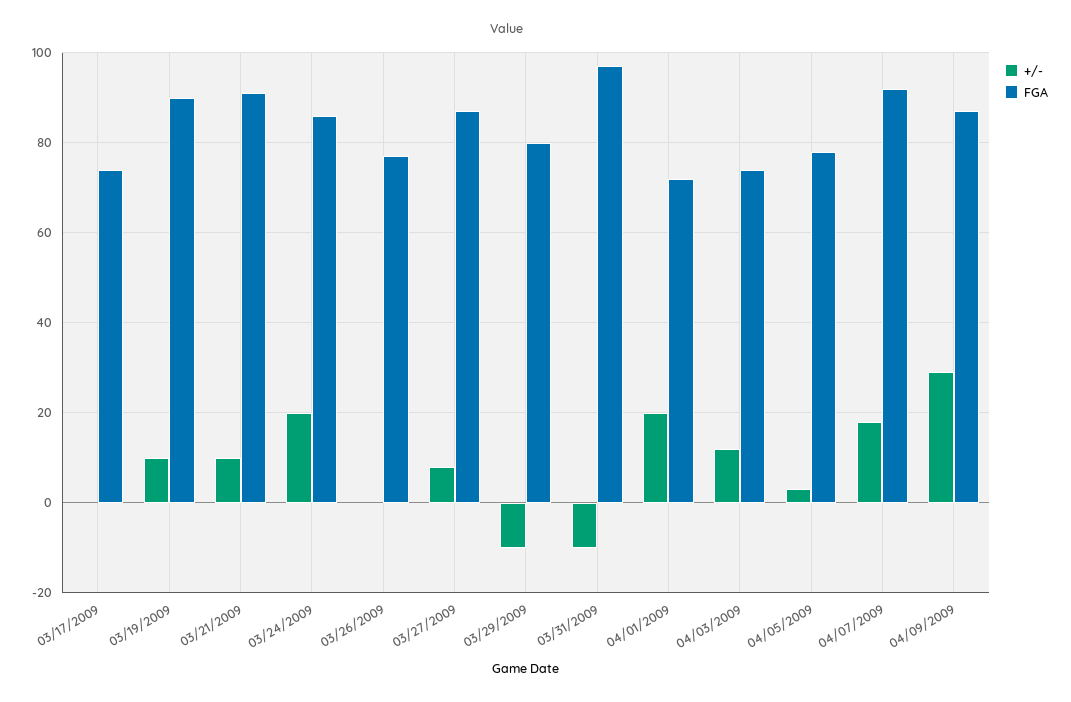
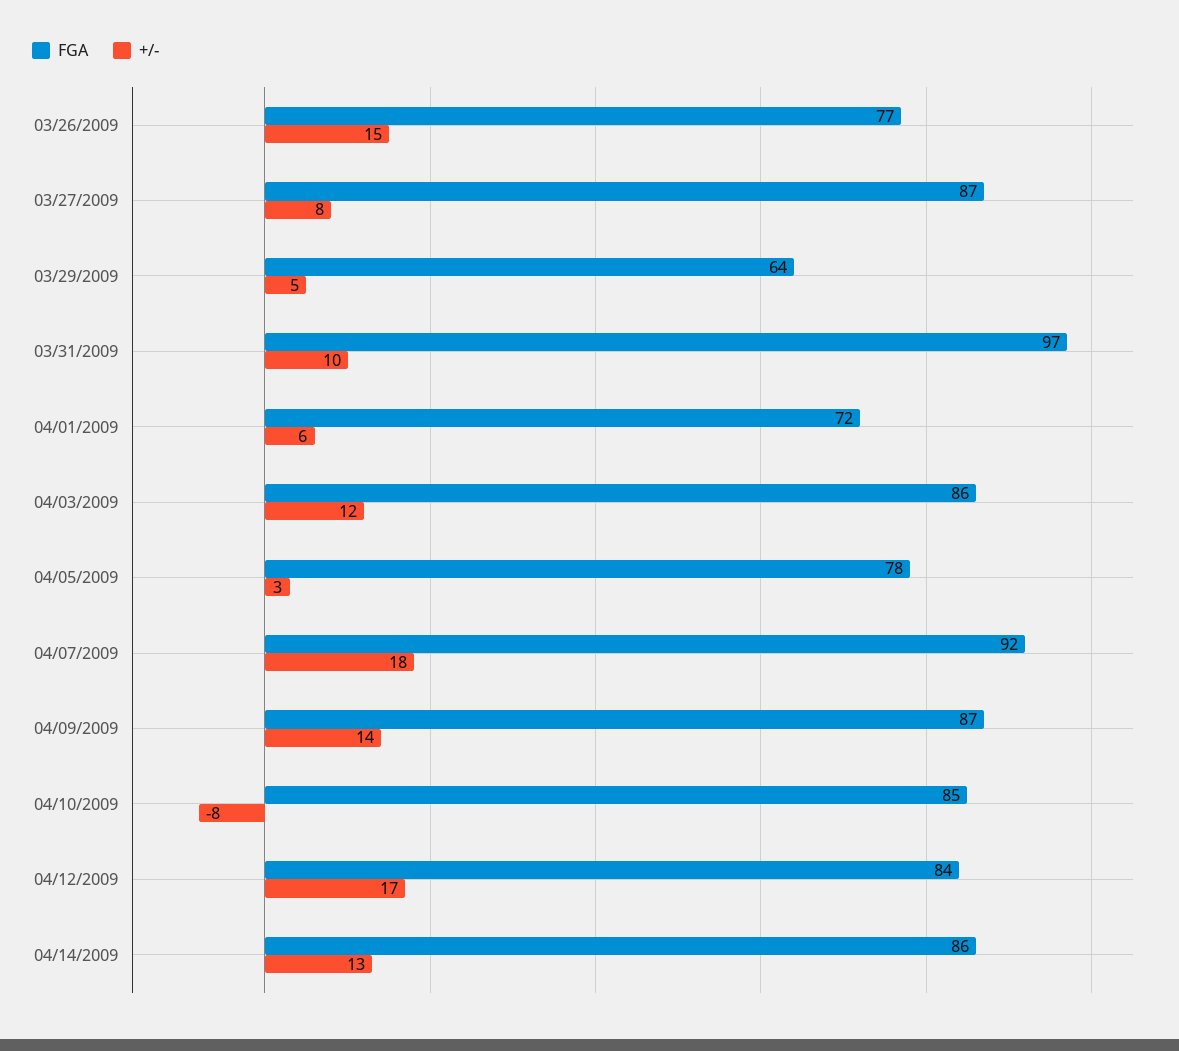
+/-, 03/17/2009: 0 -> none
FGA, 03/17/2009: 75 -> none
+/-, 03/19/2009: 10 -> none
FGA, 03/19/2009: 90 -> none
+/-, 03/21/2009: 10 -> none
FGA, 03/21/2009: 90 -> none
+/-, 03/24/2009: 20 -> none
FGA, 03/24/2009: 85 -> none
+/-, 03/26/2009: 0 -> 15
+/-, 03/29/2009: -10 -> 5
FGA, 03/29/2009: 80 -> 64
+/-, 03/31/2009: -10 -> 10
+/-, 04/01/2009: 20 -> 6
FGA, 04/03/2009: 75 -> 86
+/-, 04/09/2009: 30 -> 14
FGA, 04/10/2009: none -> 85
+/-, 04/10/2009: none -> -8
FGA, 04/12/2009: none -> 84
+/-, 04/12/2009: none -> 17
FGA, 04/14/2009: none -> 86
+/-, 04/14/2009: none -> 13

